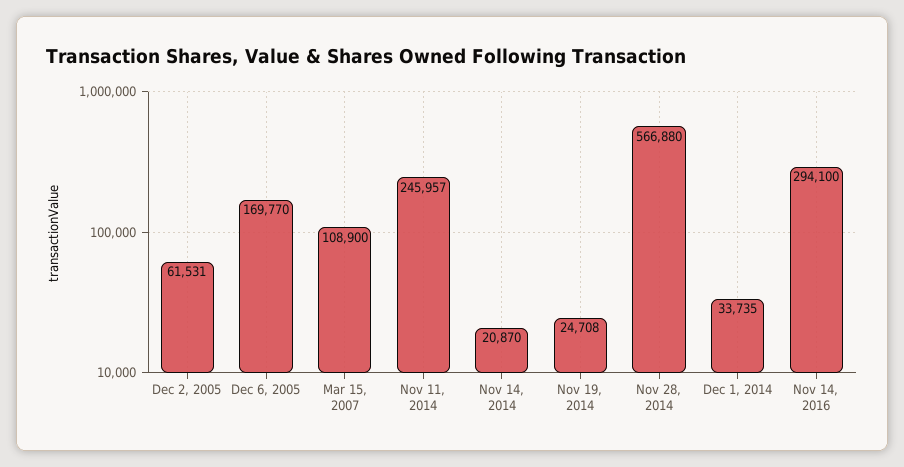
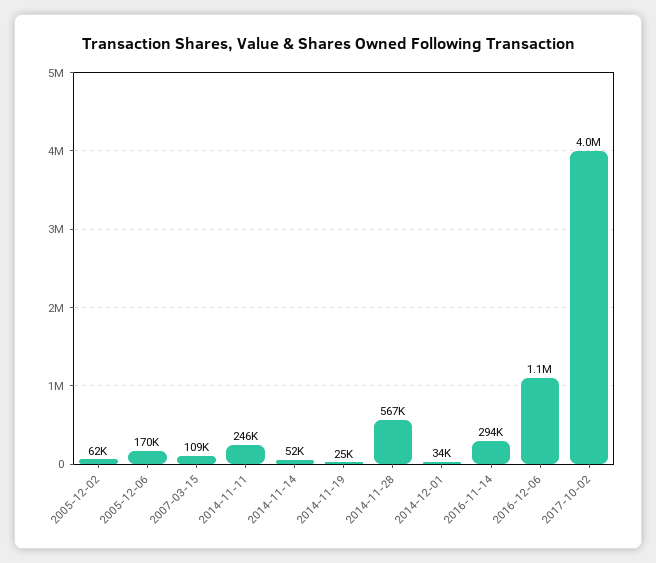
Nov 14, 2014: 20870 -> 52000
2016-12-06: none -> 1100000
2017-10-02: none -> 4000000

